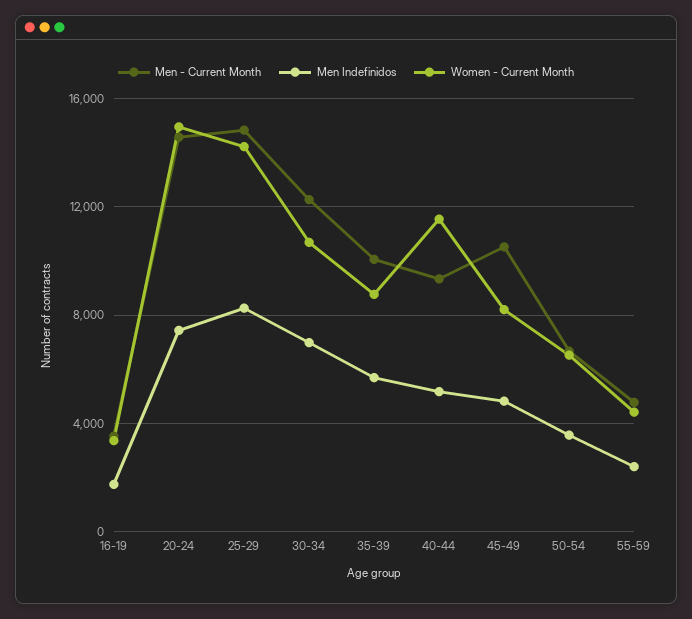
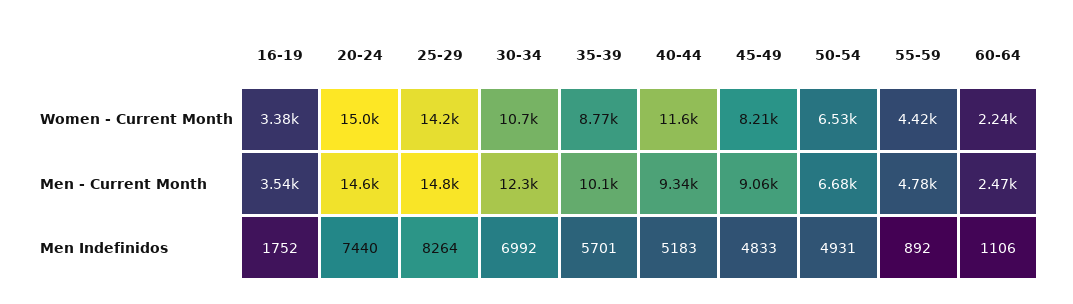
Men - Current Month, 45-49: 10500 -> 9060
Men Indefinidos, 50-54: 3500 -> 4931
Men Indefinidos, 55-59: 2500 -> 892
Women - Current Month, 60-64: none -> 2240
Men - Current Month, 60-64: none -> 2470
Men Indefinidos, 60-64: none -> 1106

